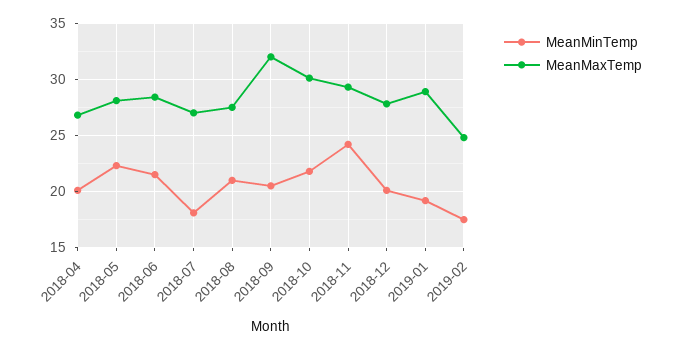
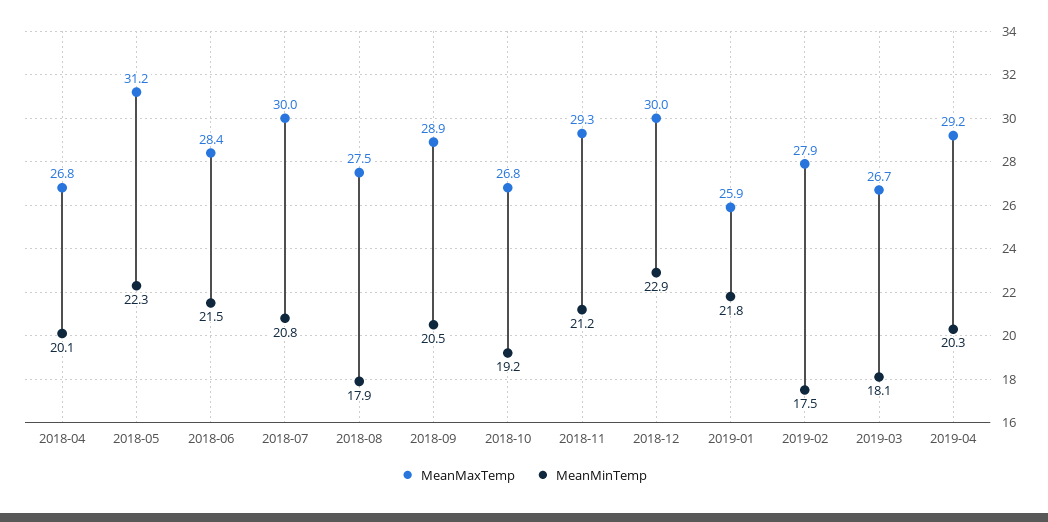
MeanMaxTemp, 2018-05: 28 -> 31.2
MeanMinTemp, 2018-07: 18 -> 20.8
MeanMaxTemp, 2018-07: 27 -> 30
MeanMinTemp, 2018-08: 21 -> 17.9
MeanMaxTemp, 2018-09: 32 -> 28.9
MeanMinTemp, 2018-10: 22 -> 19.2
MeanMaxTemp, 2018-10: 30 -> 26.8
MeanMinTemp, 2018-11: 24 -> 21.2
MeanMinTemp, 2018-12: 20 -> 22.9
MeanMaxTemp, 2018-12: 28 -> 30
MeanMinTemp, 2019-01: 19 -> 21.8
MeanMaxTemp, 2019-01: 29 -> 25.9
MeanMaxTemp, 2019-02: 25 -> 27.9
MeanMaxTemp, 2019-03: none -> 26.7
MeanMinTemp, 2019-03: none -> 18.1
MeanMaxTemp, 2019-04: none -> 29.2
MeanMinTemp, 2019-04: none -> 20.3

